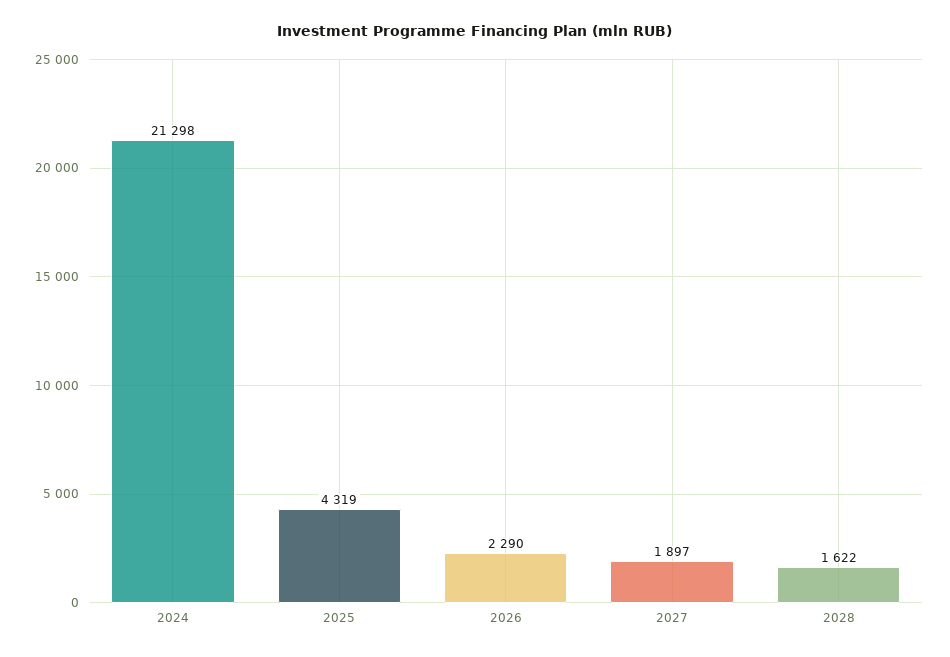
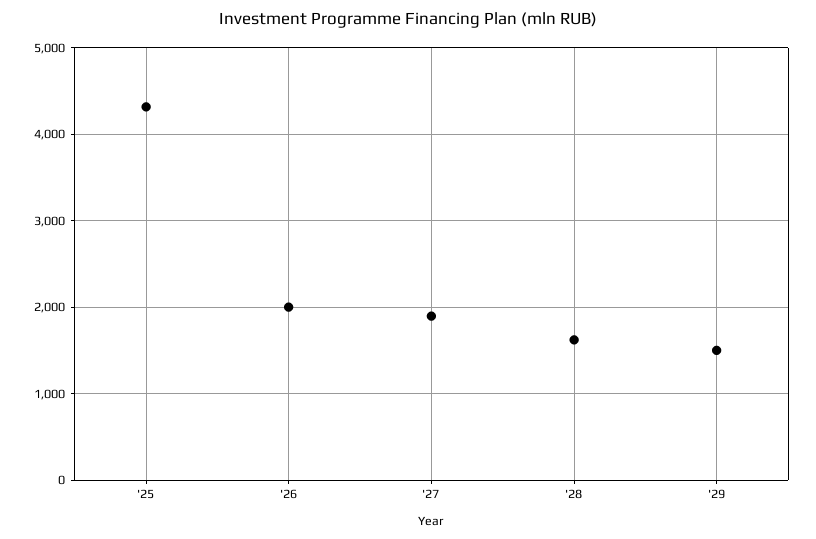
2024: 21298 -> none
2026: 2290 -> 2000
'29: none -> 1500

